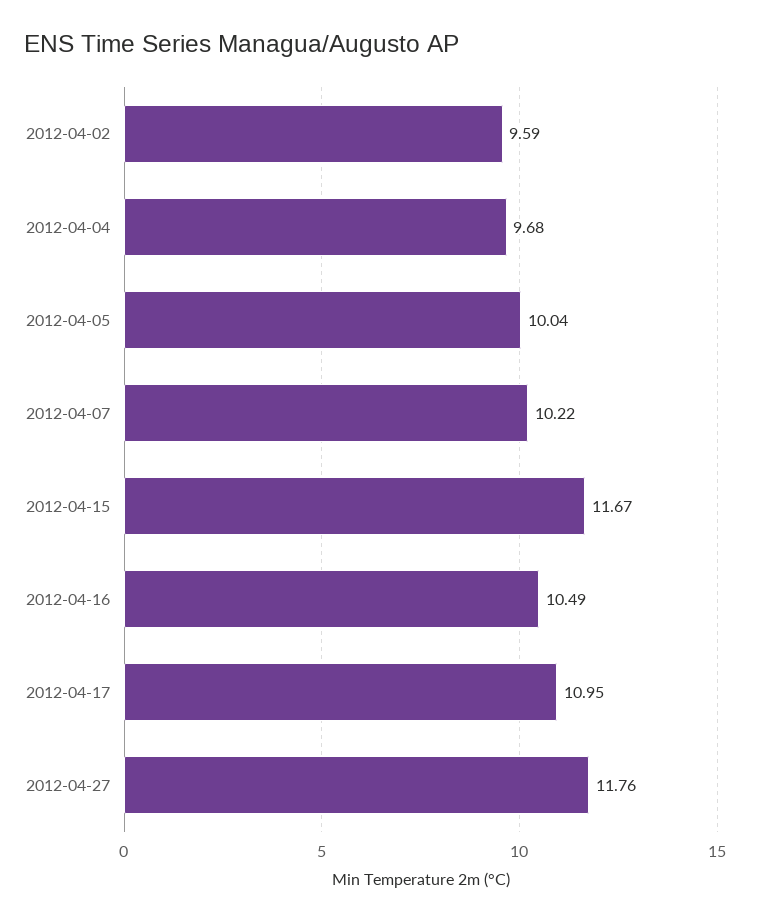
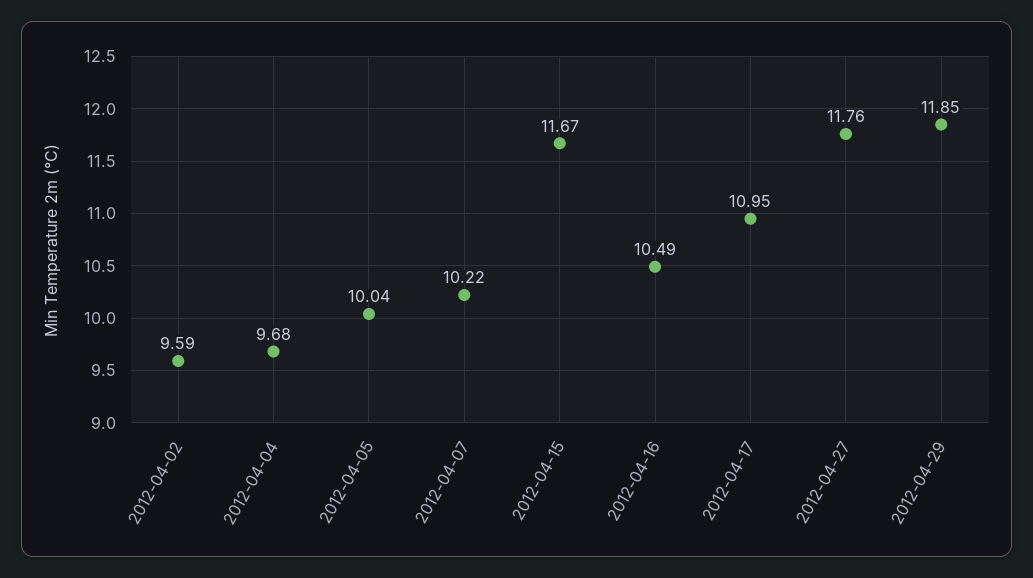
2012-04-29: none -> 11.85

